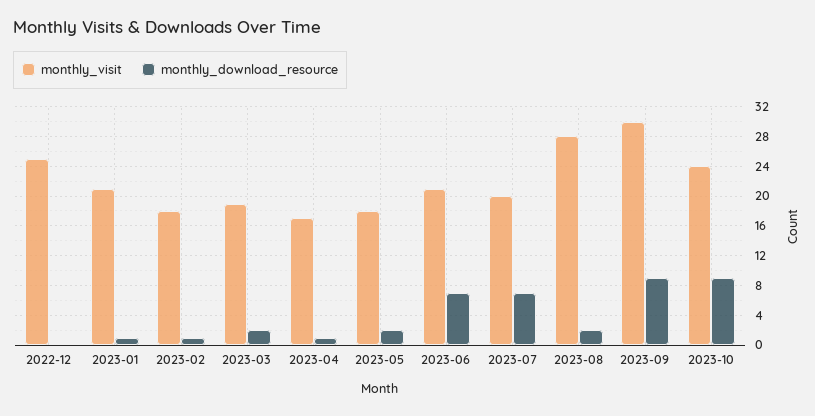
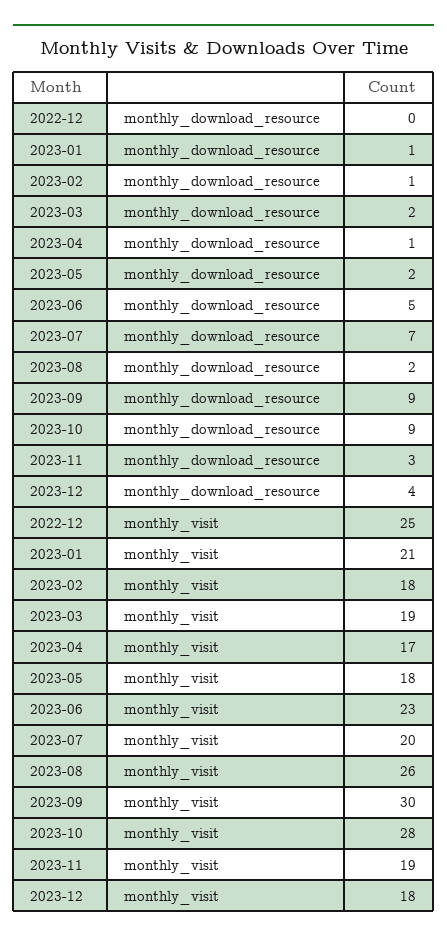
monthly_visit, 2023-06: 21 -> 23
monthly_download_resource, 2023-06: 7 -> 5
monthly_visit, 2023-08: 28 -> 26
monthly_visit, 2023-10: 24 -> 28
monthly_download_resource, 2023-11: none -> 3
monthly_download_resource, 2023-12: none -> 4
monthly_visit, 2023-11: none -> 19
monthly_visit, 2023-12: none -> 18

